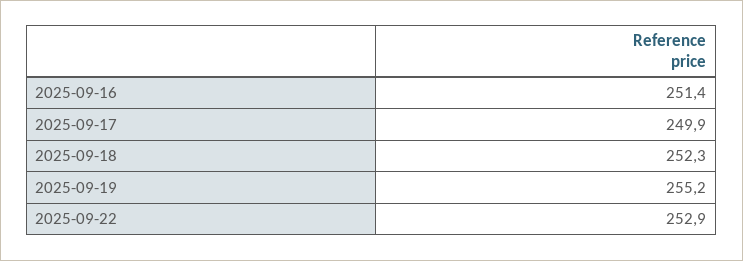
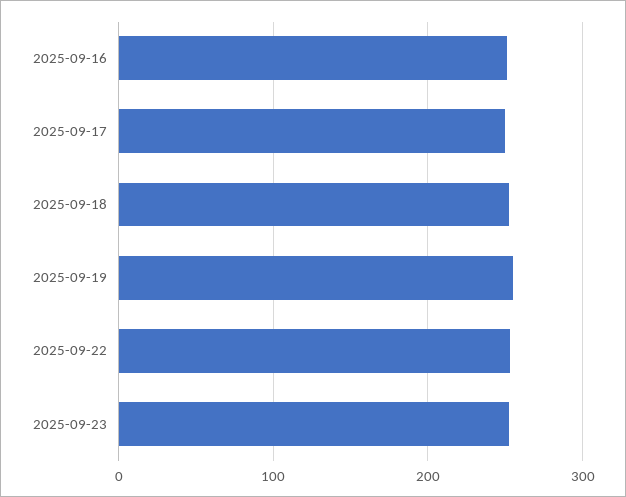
2025-09-23: none -> 250

